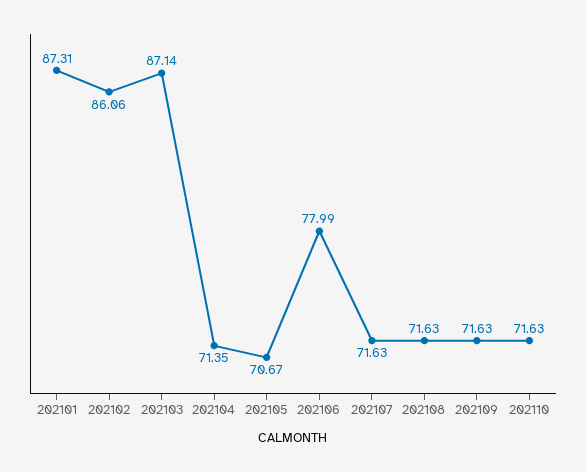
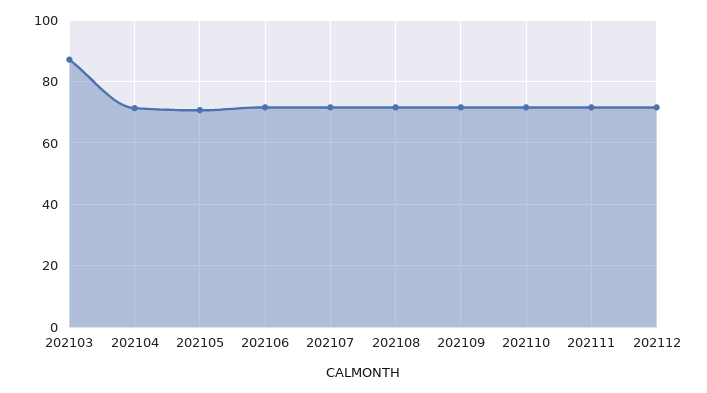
202101: 87.31 -> none
202102: 86.06 -> none
202106: 77.99 -> 72
202111: none -> 72
202112: none -> 72

